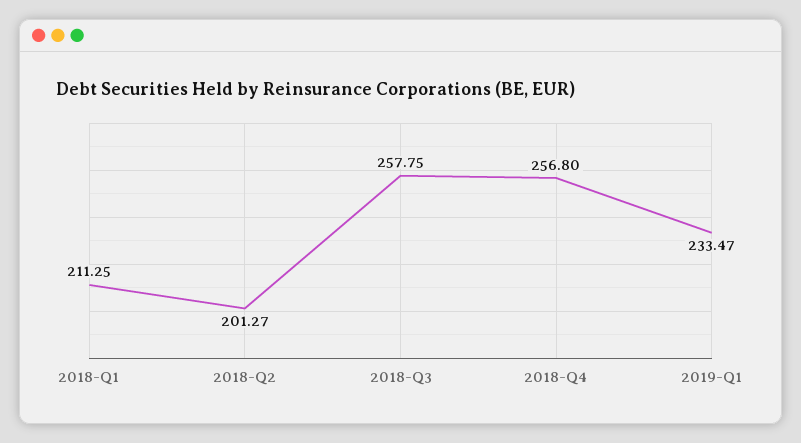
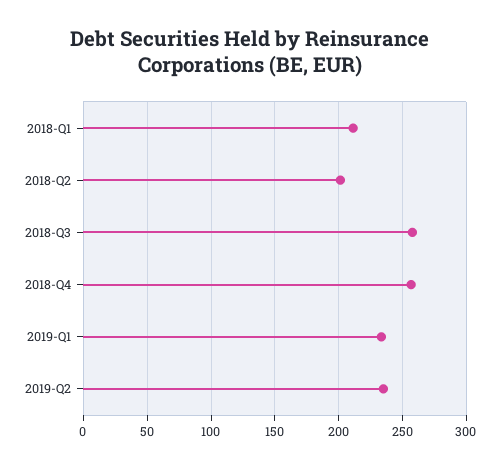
2019-Q2: none -> 235

